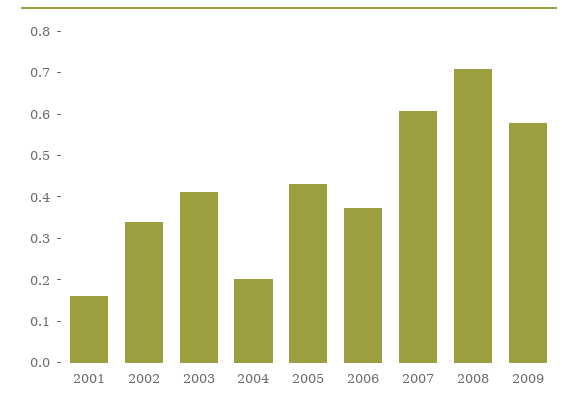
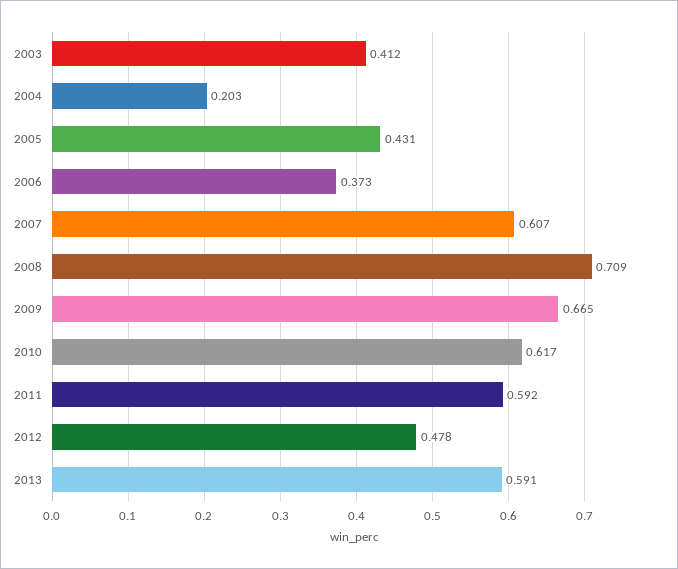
2001: 0.16 -> none
2002: 0.34 -> none
2009: 0.58 -> 0.665
2010: none -> 0.617
2011: none -> 0.592
2012: none -> 0.478
2013: none -> 0.591

